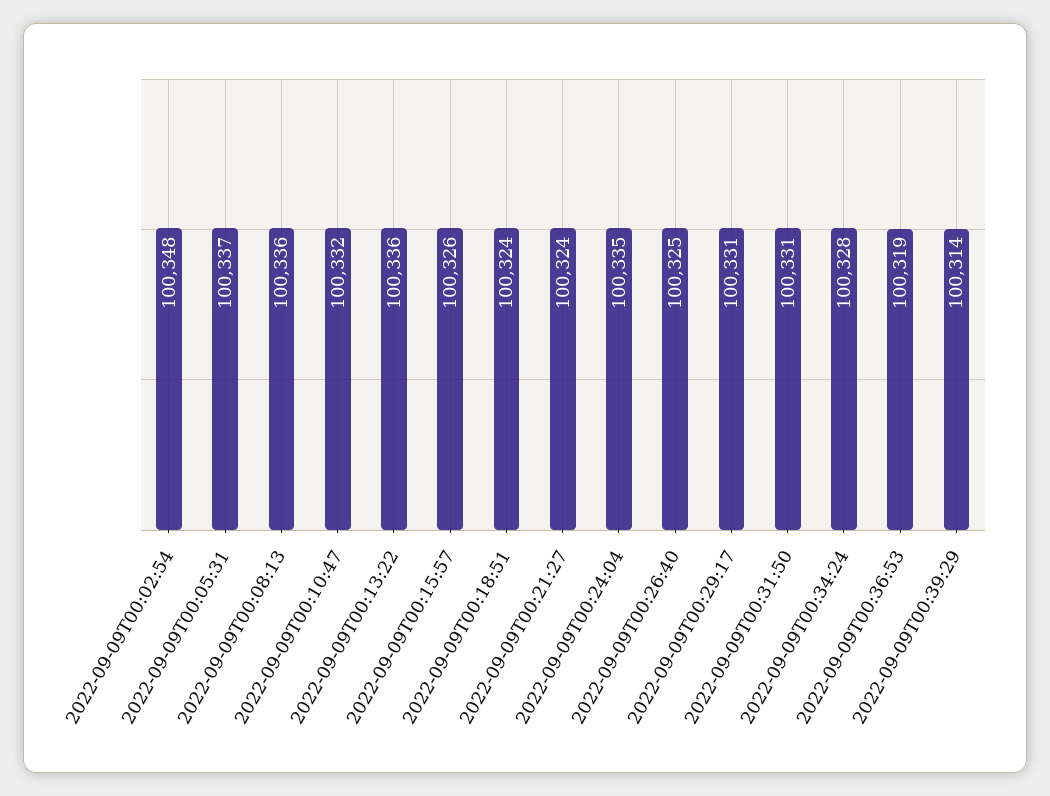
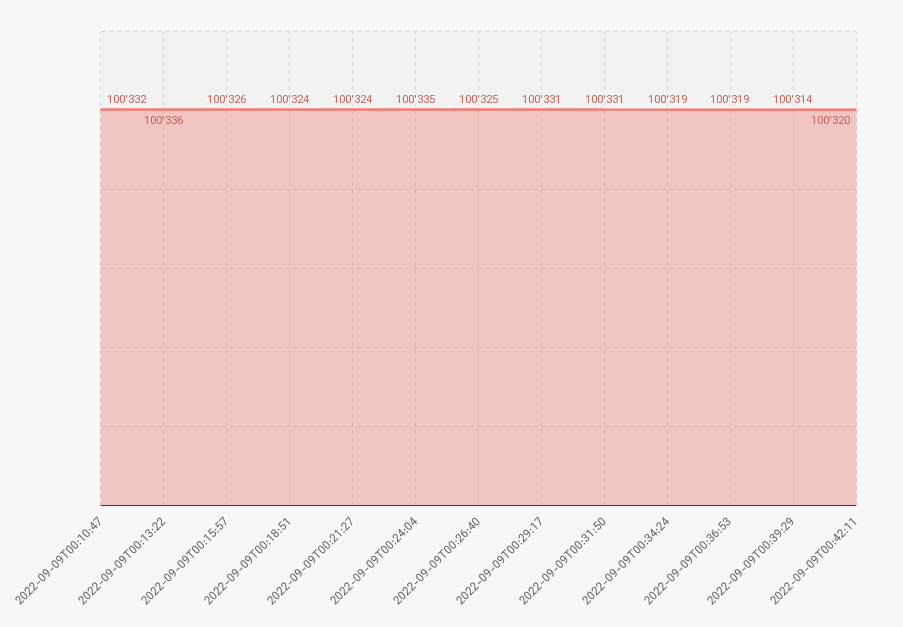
2022-09-09T00:02:54: 100348 -> none
2022-09-09T00:05:31: 100337 -> none
2022-09-09T00:08:13: 100336 -> none
2022-09-09T00:34:24: 100328 -> 100319
2022-09-09T00:42:11: none -> 100320

